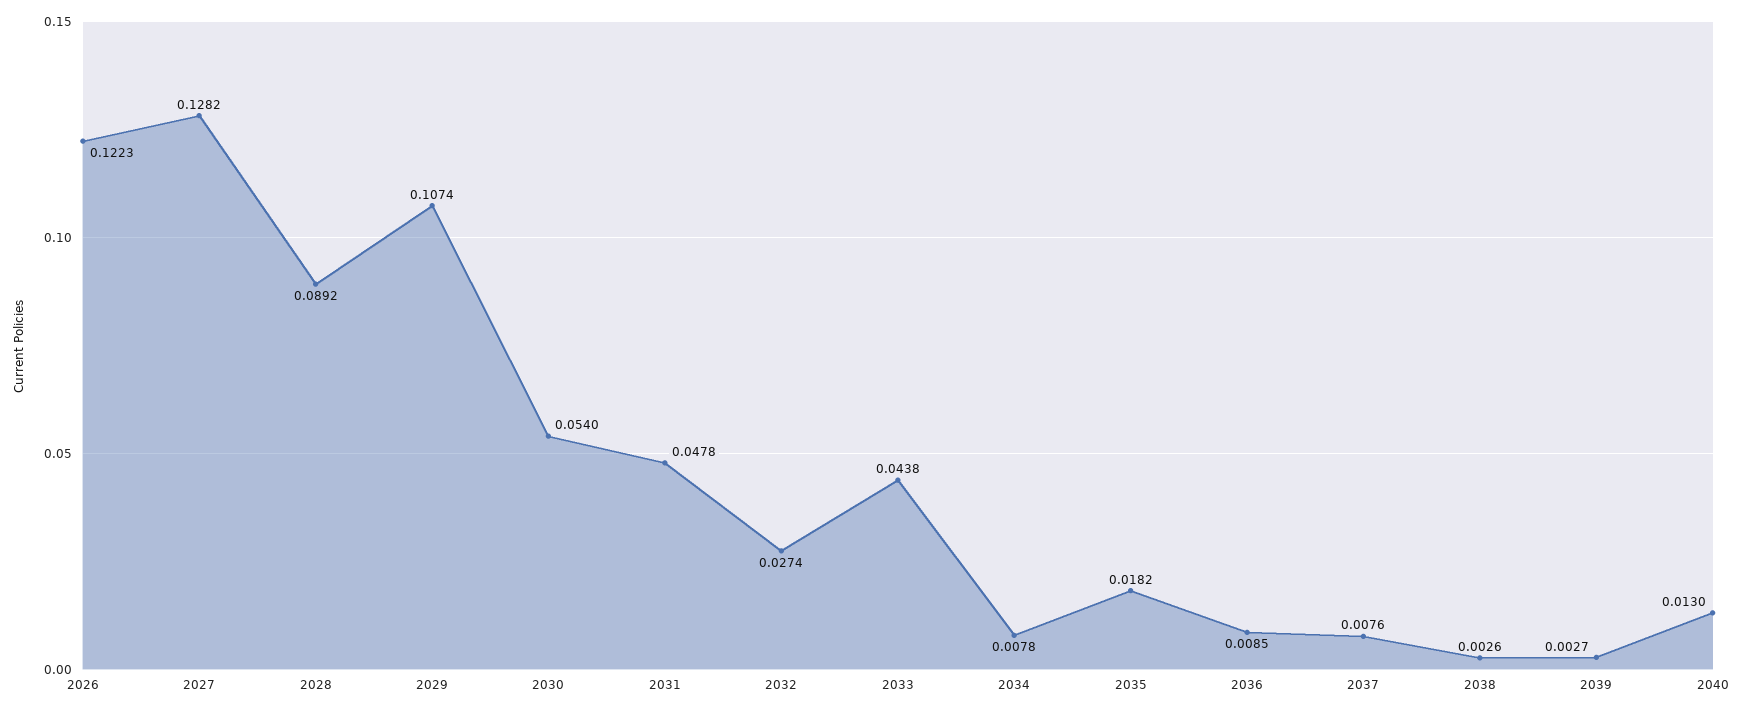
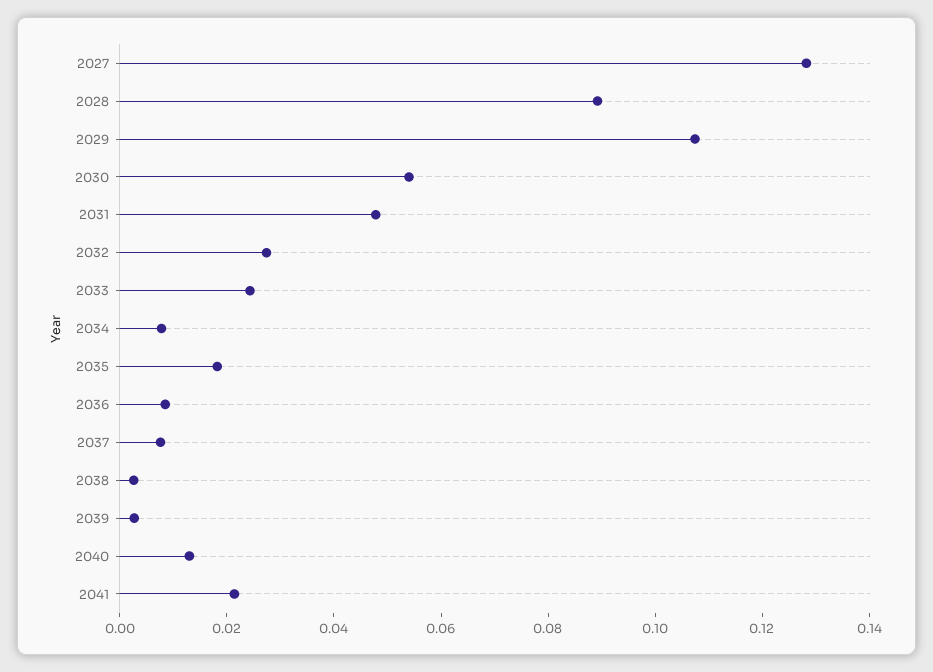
2026: 0.1223 -> none
2033: 0.0438 -> 0.025
2041: none -> 0.02

